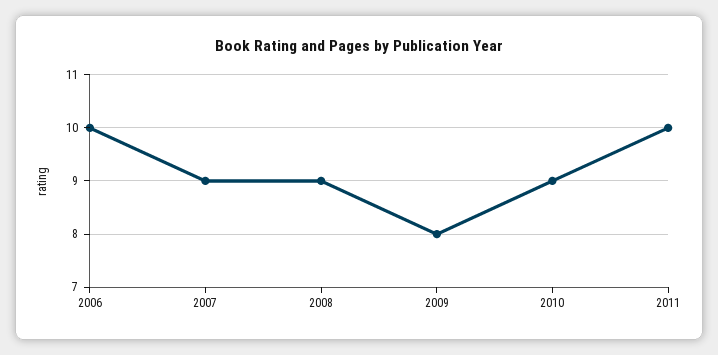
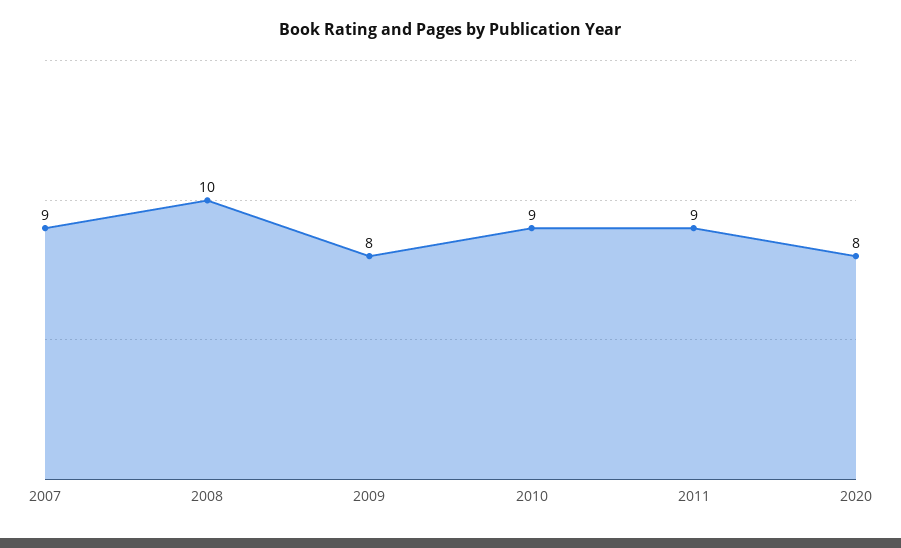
2006: 10 -> none
2008: 9 -> 10
2011: 10 -> 9
2020: none -> 8

